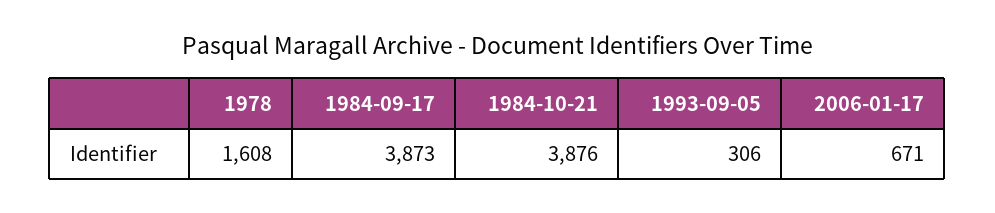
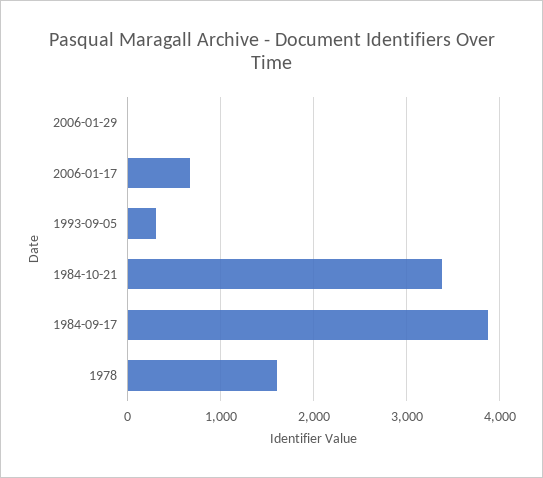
1984-10-21: 3876 -> 3400
2006-01-29: none -> 0

